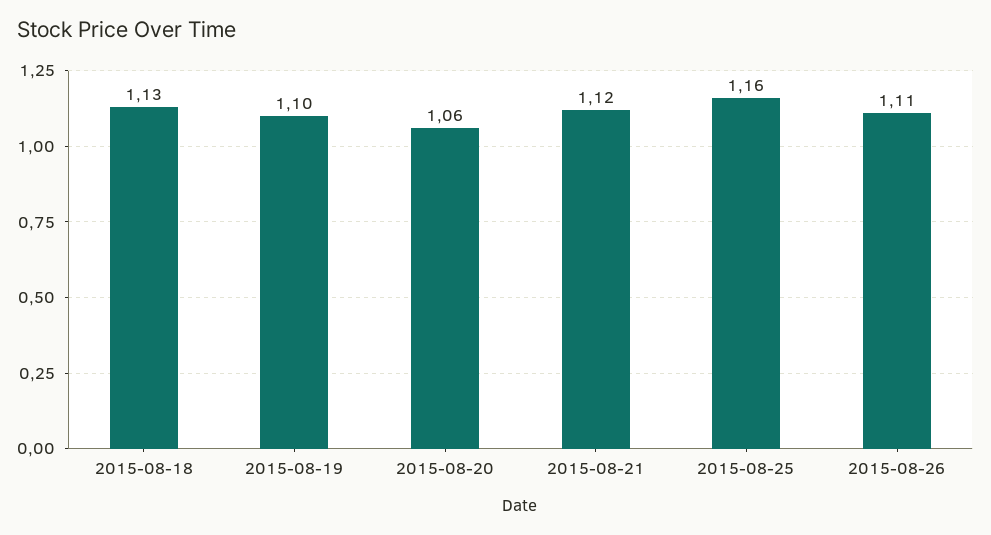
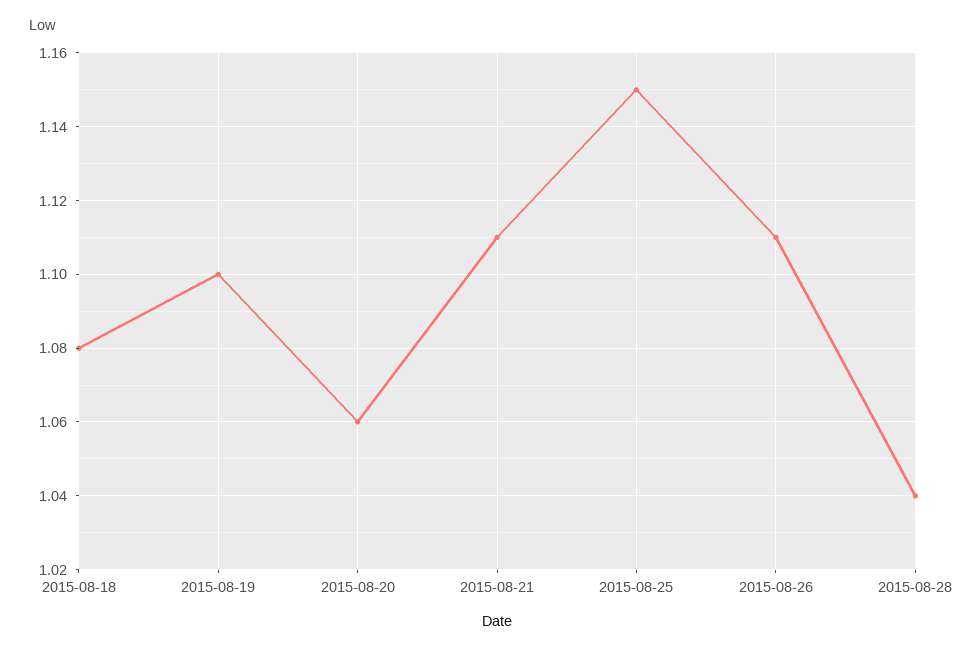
2015-08-18: 1.13 -> 1.08
2015-08-21: 1.12 -> 1.11
2015-08-25: 1.16 -> 1.15
2015-08-28: none -> 1.04

